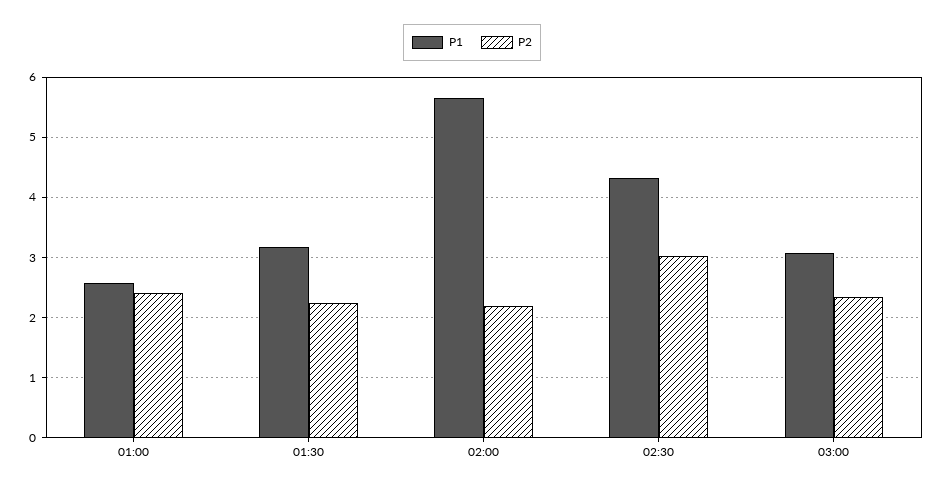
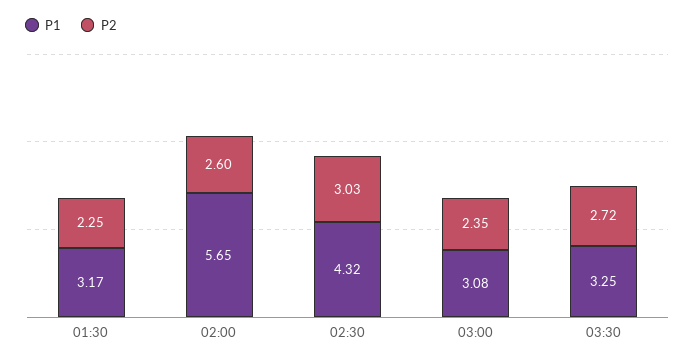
P1, 01:00: 2.6 -> none
P2, 01:00: 2.4 -> none
P2, 02:00: 2.2 -> 2.6
P1, 03:30: none -> 3.25
P2, 03:30: none -> 2.72

